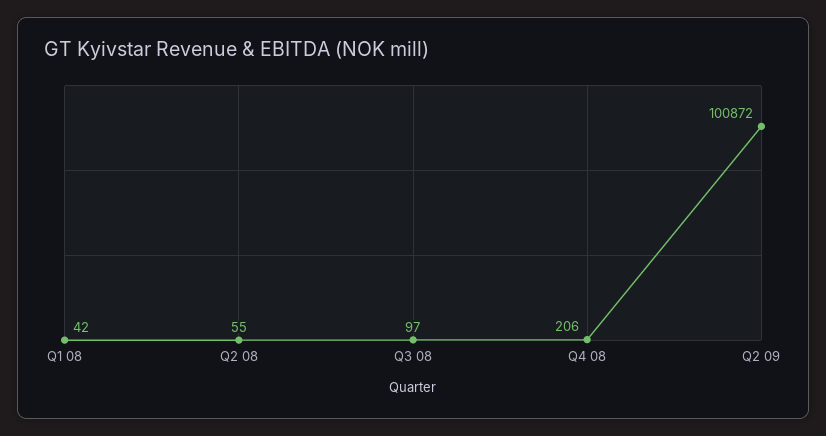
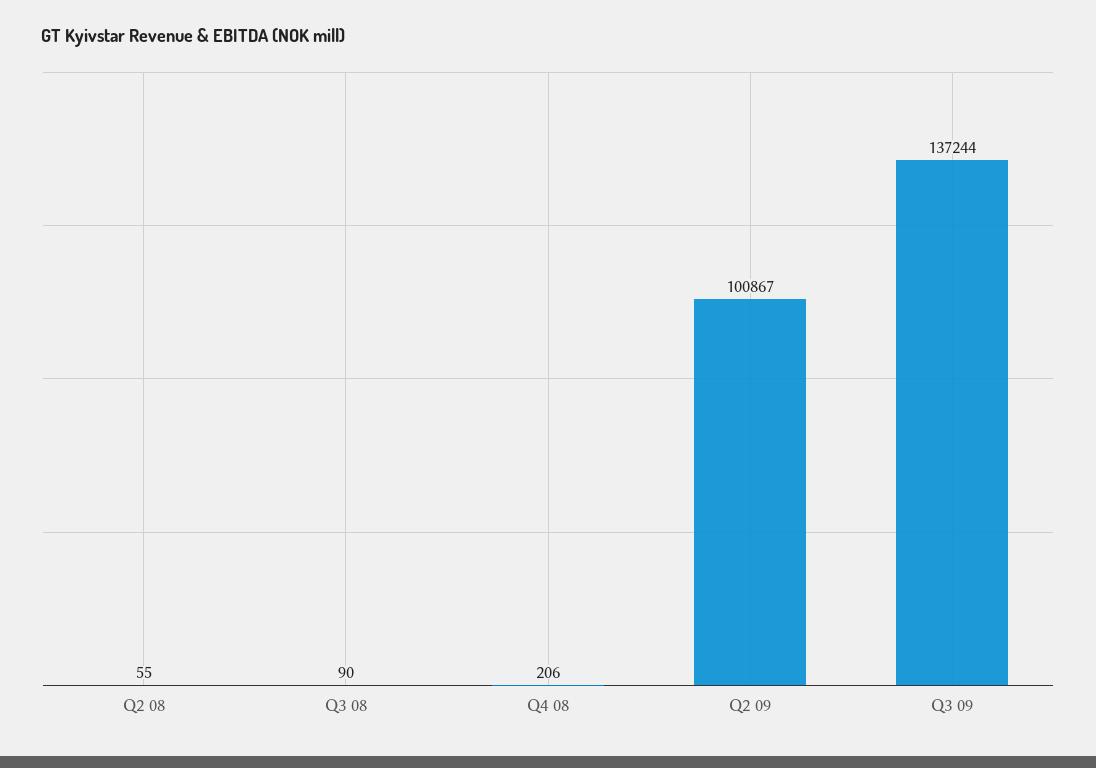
Q1 08: 42 -> none
Q3 08: 97 -> 90
Q2 09: 100872 -> 100867
Q3 09: none -> 137244

